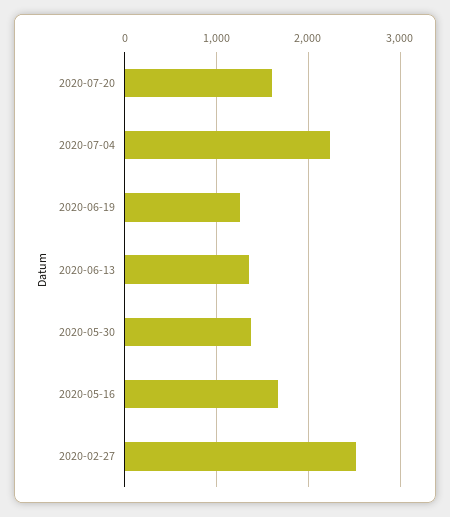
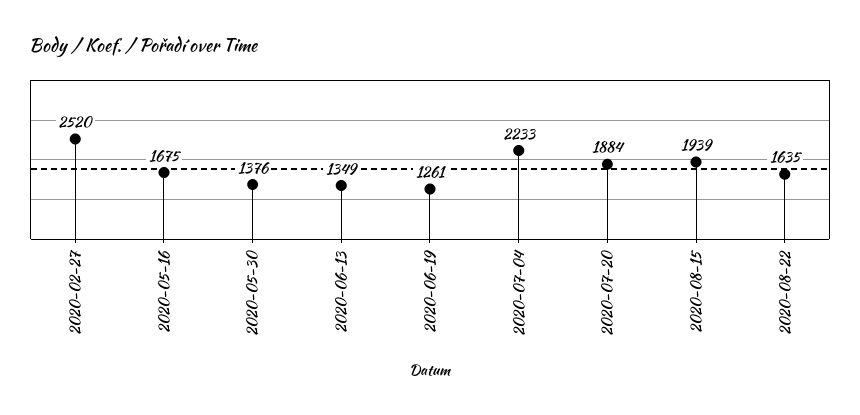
2020-07-20: 1600 -> 1884
2020-08-15: none -> 1939
2020-08-22: none -> 1635

